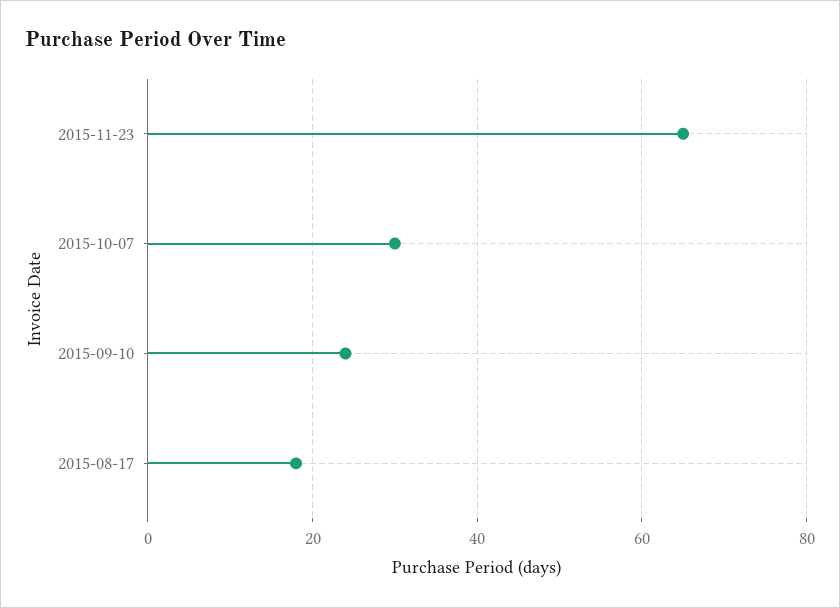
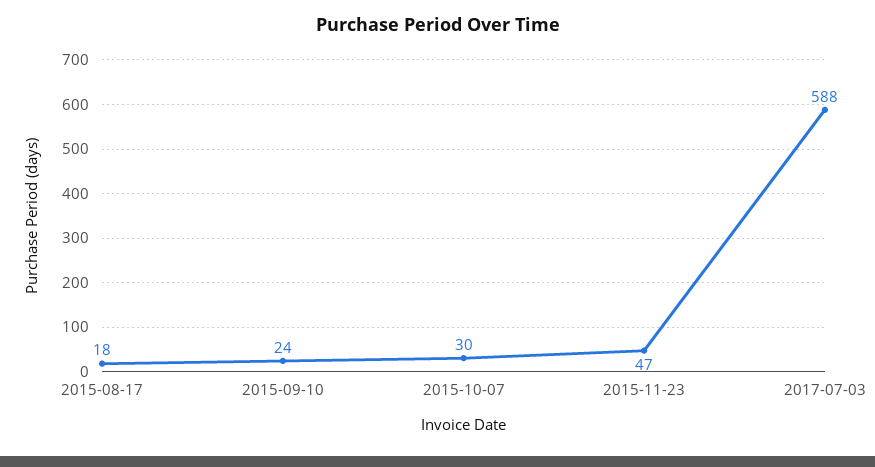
2015-11-23: 65 -> 47
2017-07-03: none -> 588

